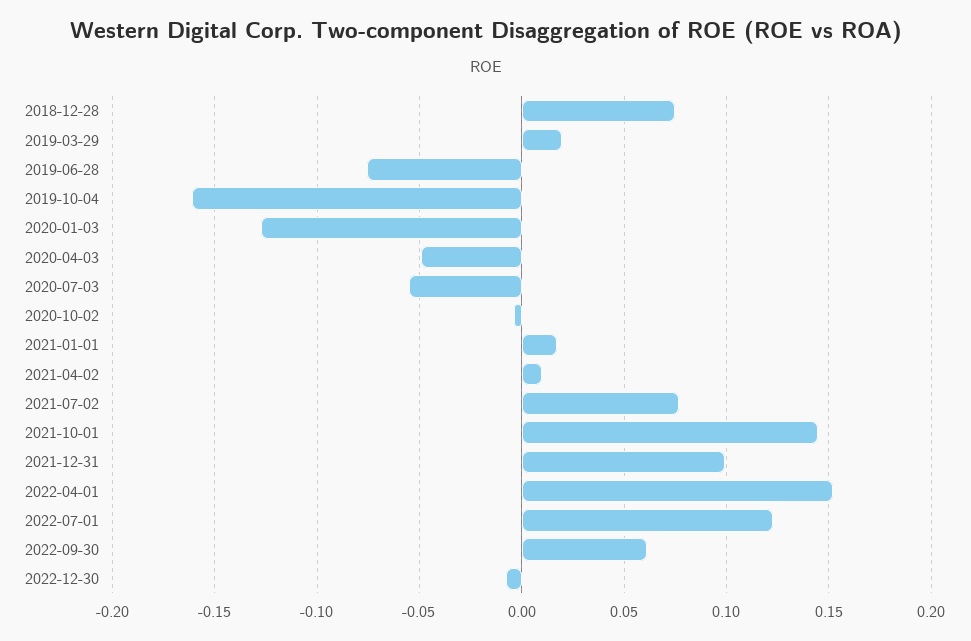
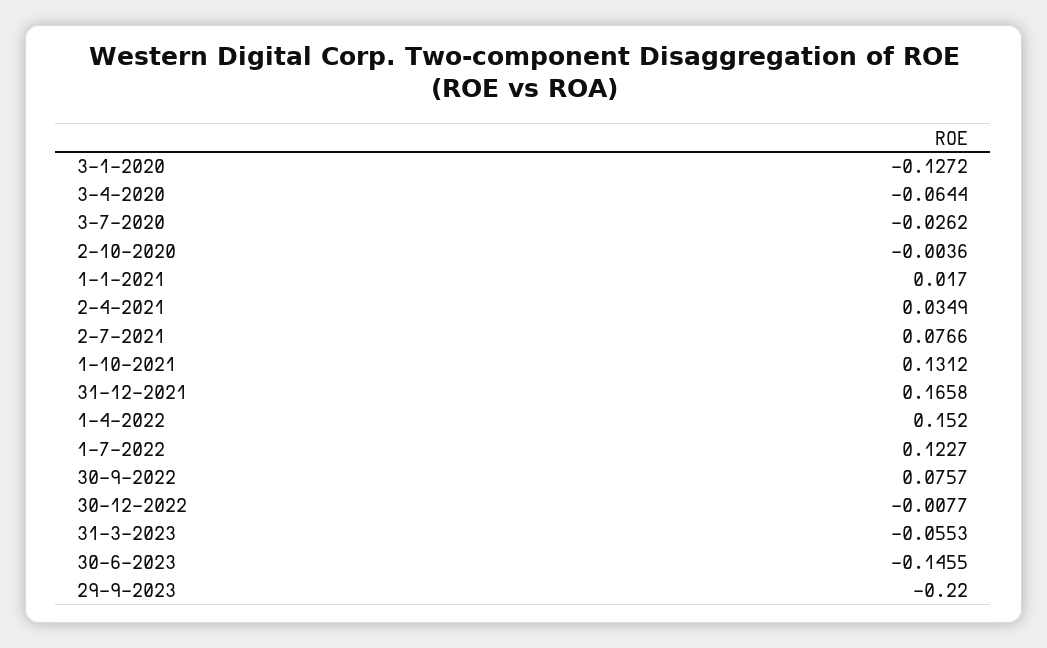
2018-12-28: 0.075 -> none
2019-03-29: 0.02 -> none
2019-06-28: -0.075 -> none
2019-10-04: -0.16 -> none
2020-04-03: -0.05 -> -0.0644
2020-07-03: -0.055 -> -0.0262
2021-04-02: 0.01 -> 0.0349
2021-10-01: 0.145 -> 0.1312
2021-12-31: 0.1 -> 0.1658
2022-09-30: 0.06 -> 0.0757
31-3-2023: none -> -0.0553
30-6-2023: none -> -0.1455
29-9-2023: none -> -0.22

